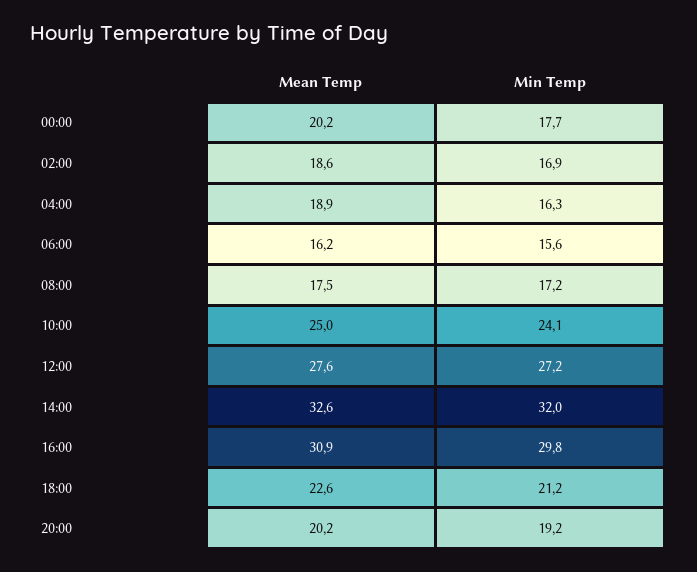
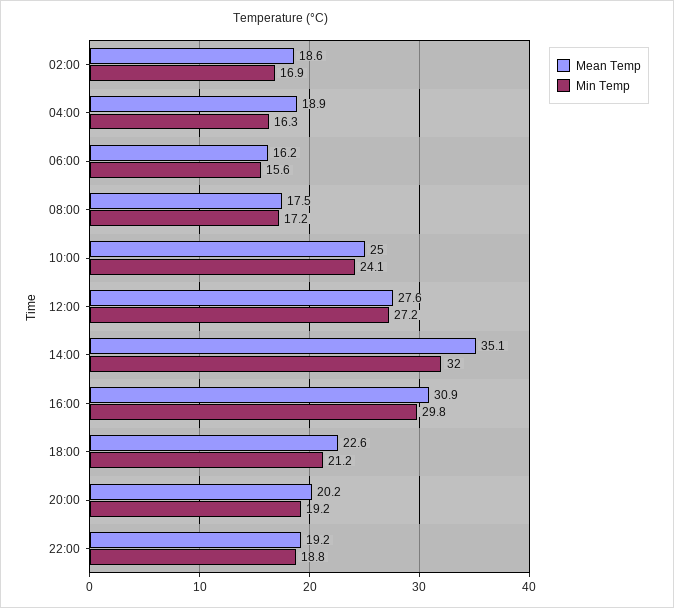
Mean Temp, 00:00: 20.2 -> none
Min Temp, 00:00: 17.7 -> none
Mean Temp, 14:00: 32.6 -> 35.1
Mean Temp, 22:00: none -> 19.2
Min Temp, 22:00: none -> 18.8

